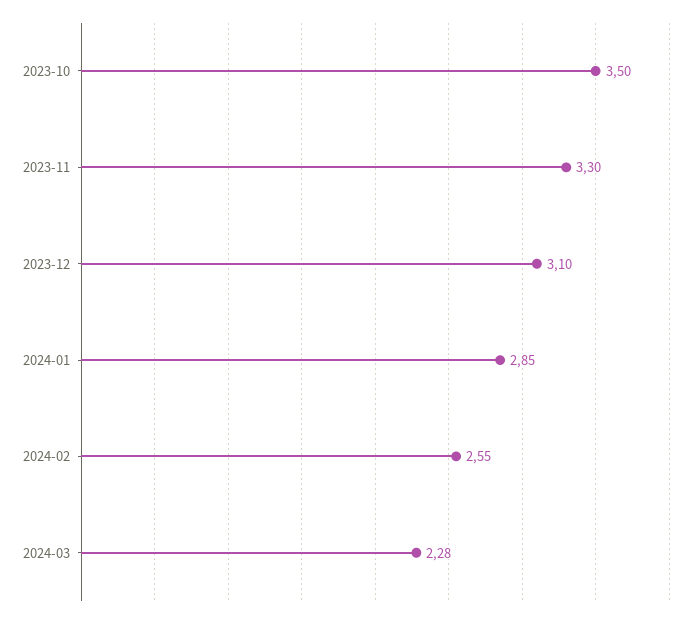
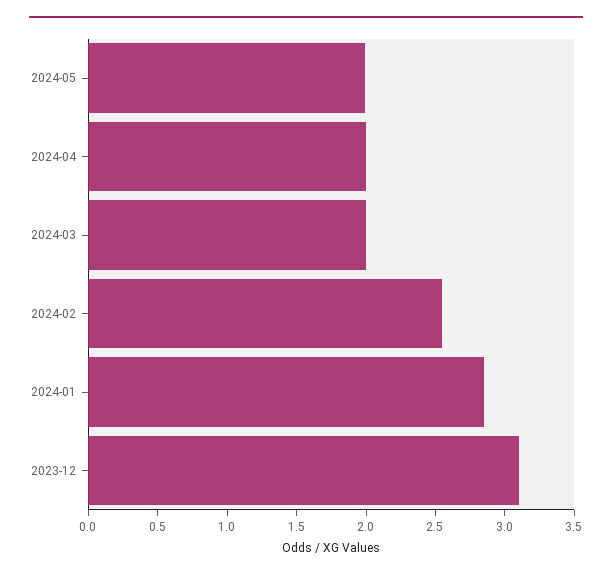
2023-10: 3.5 -> none
2023-11: 3.3 -> none
2024-03: 2.28 -> 2
2024-05: none -> 2
2024-04: none -> 2

